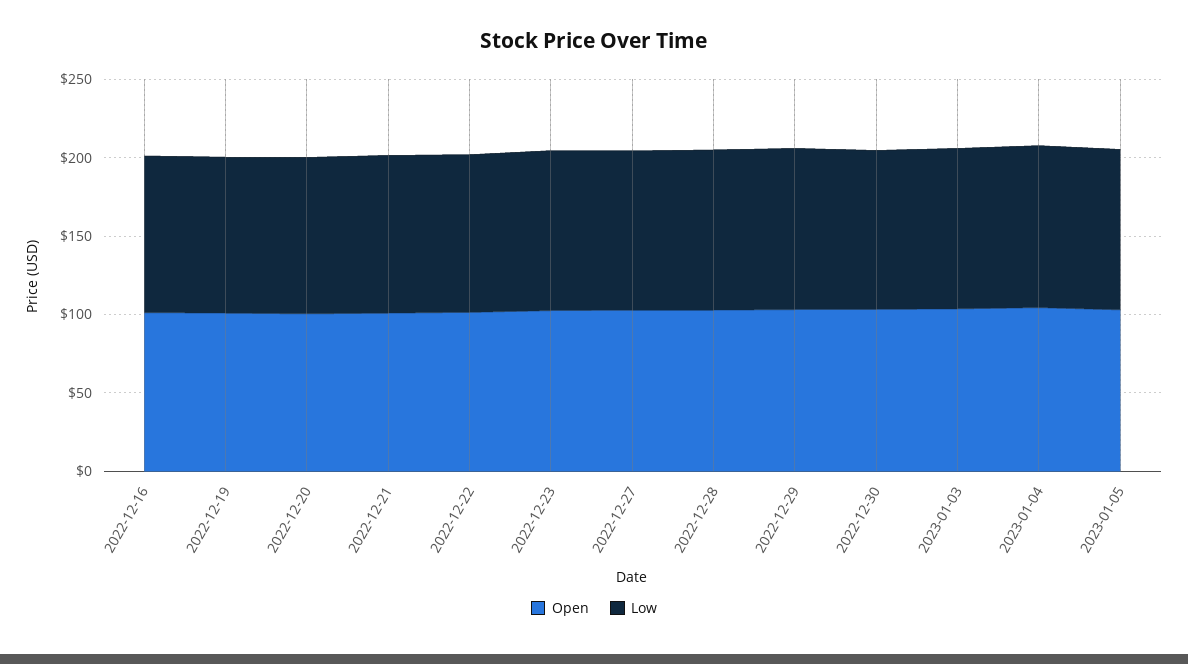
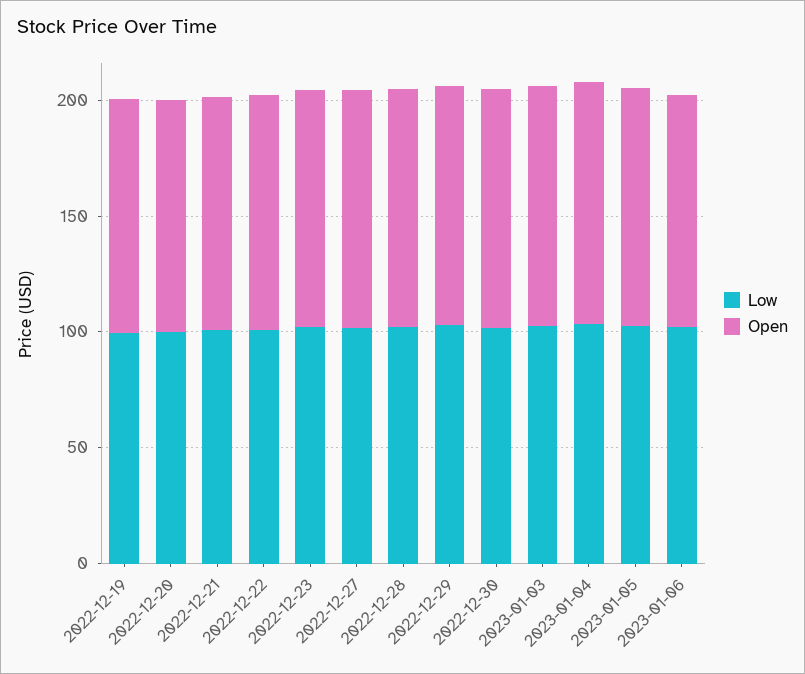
Open, 2022-12-16: 100 -> none
Low, 2022-12-16: 100 -> none
Low, 2023-01-06: none -> 100
Open, 2023-01-06: none -> 100

